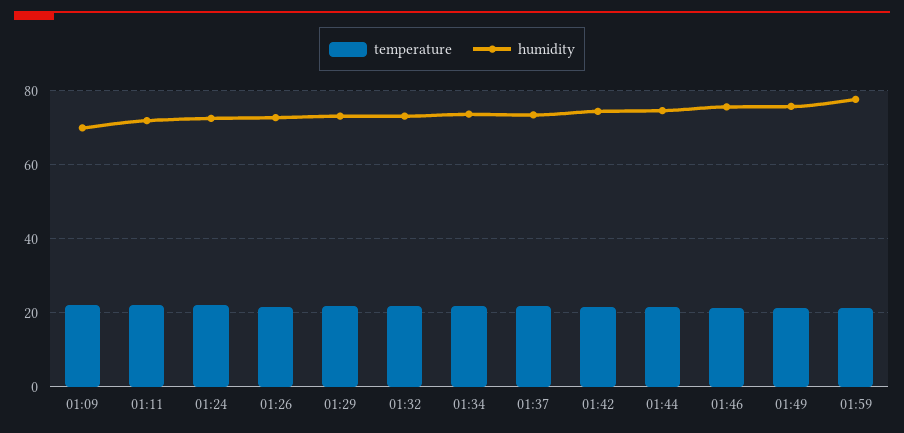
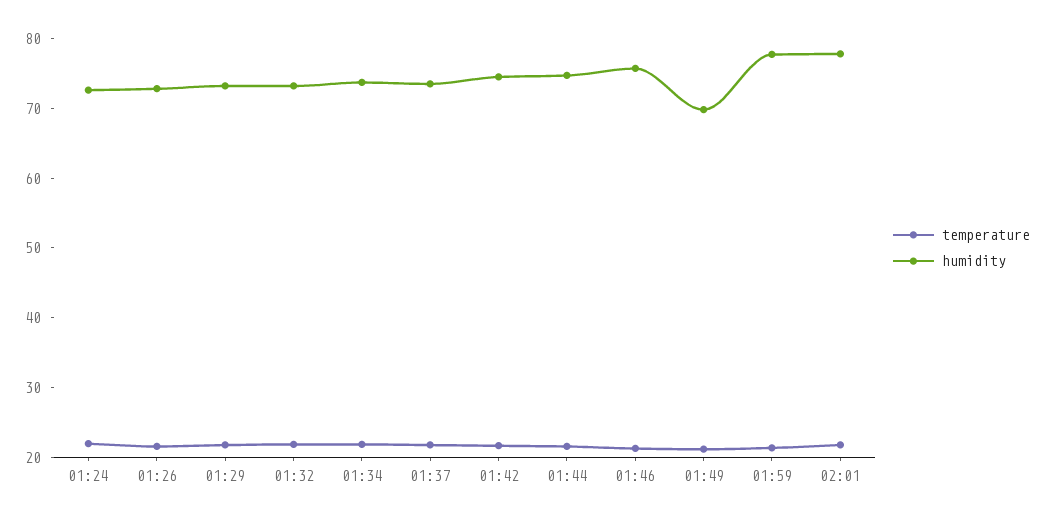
temperature, 01:09: 22 -> none
humidity, 01:09: 70 -> none
temperature, 01:11: 22 -> none
humidity, 01:11: 72 -> none
humidity, 01:49: 76 -> 70
temperature, 02:01: none -> 22
humidity, 02:01: none -> 78

